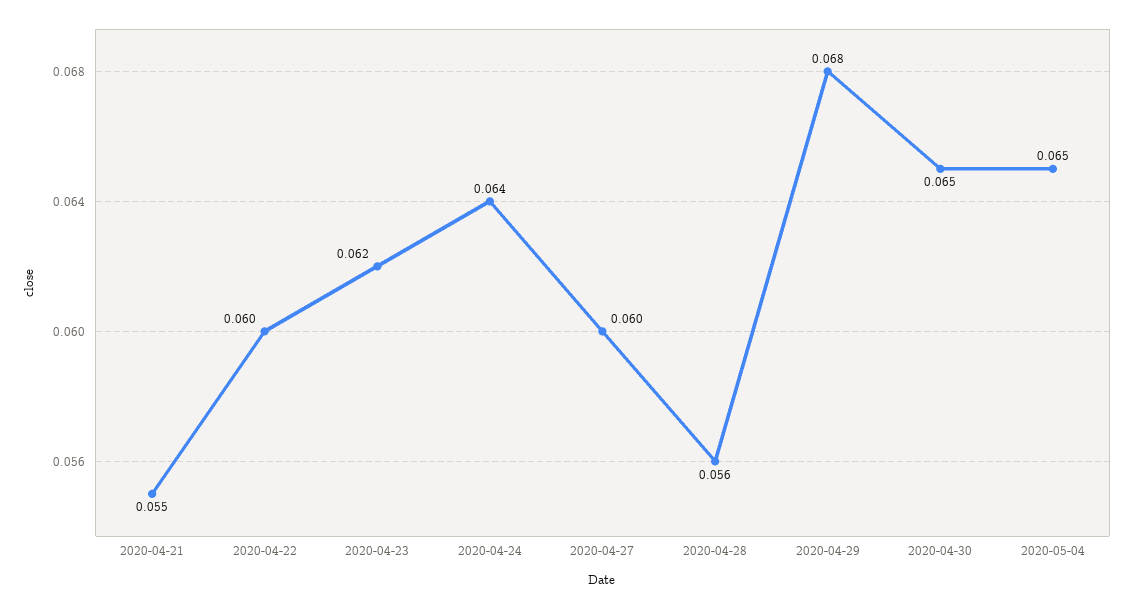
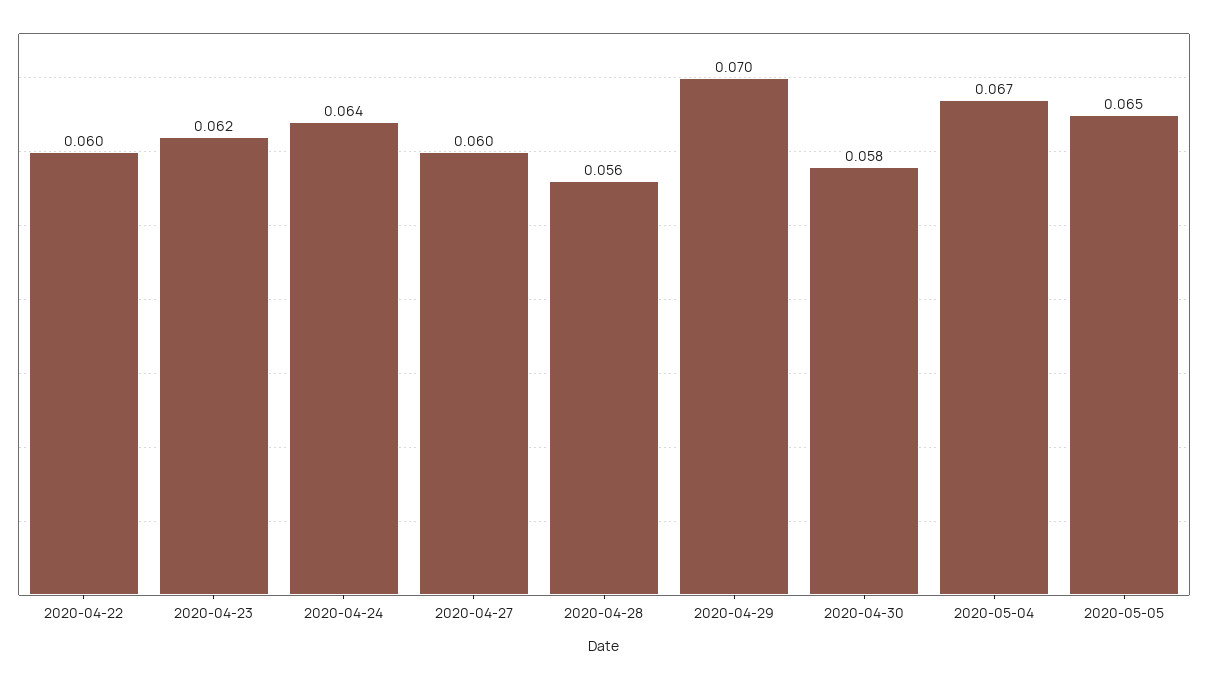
2020-04-21: 0.055 -> none
2020-04-29: 0.068 -> 0.07
2020-04-30: 0.065 -> 0.058
2020-05-04: 0.065 -> 0.067
2020-05-05: none -> 0.065

